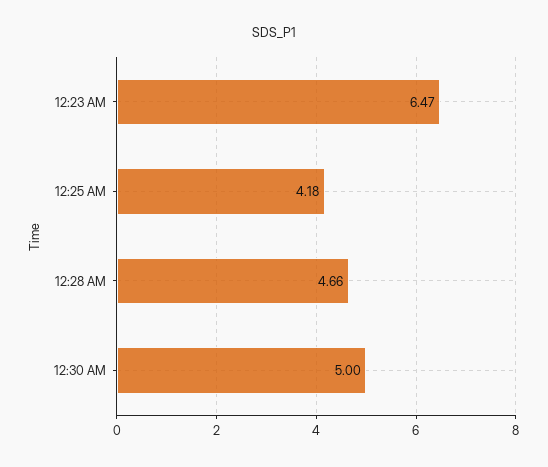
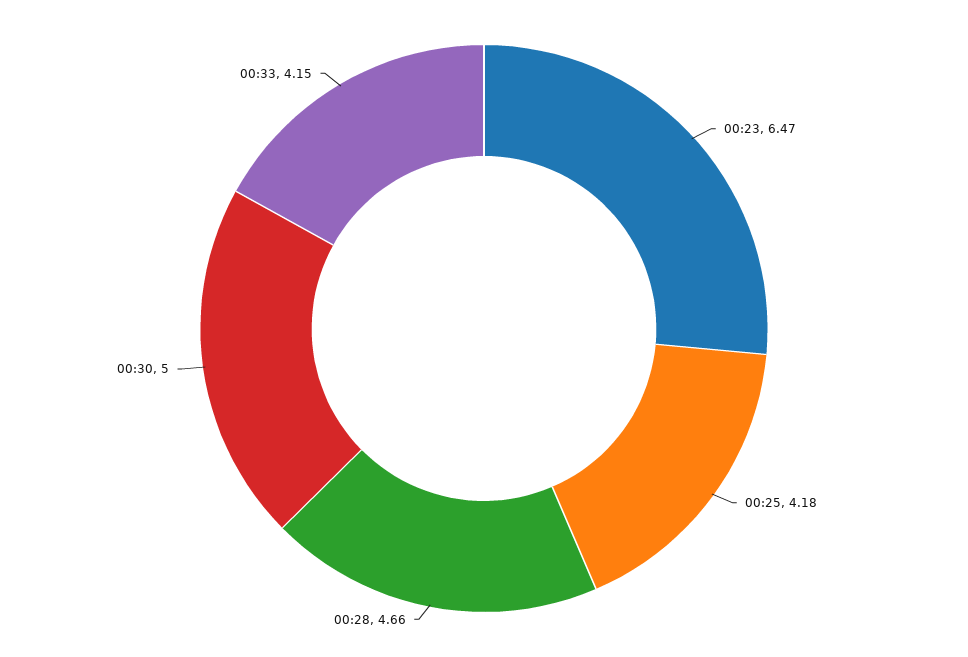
00:33: none -> 4.15

